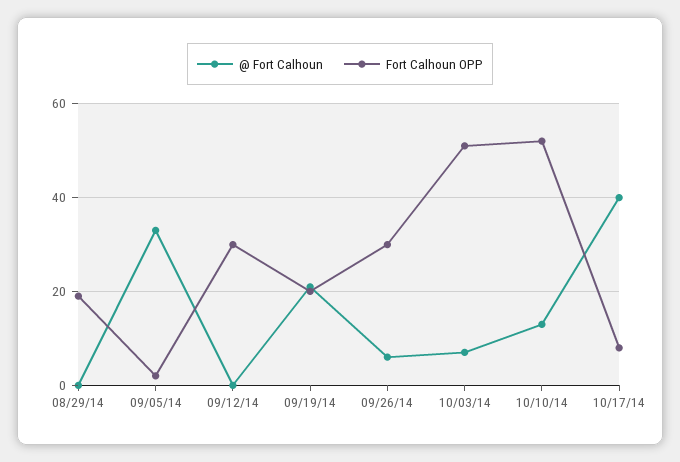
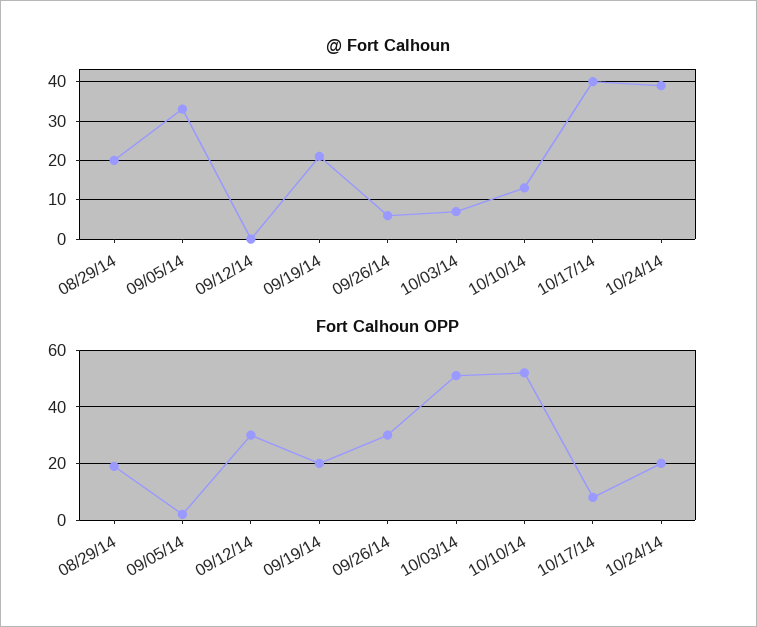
@ Fort Calhoun, 08/29/14: 0 -> 20
@ Fort Calhoun, 10/24/14: none -> 40
Fort Calhoun OPP, 10/24/14: none -> 20

